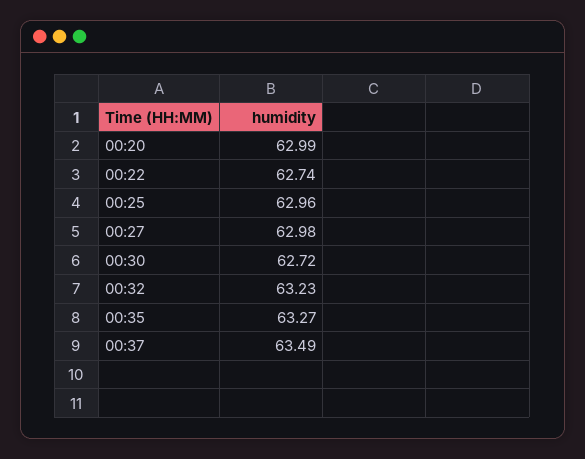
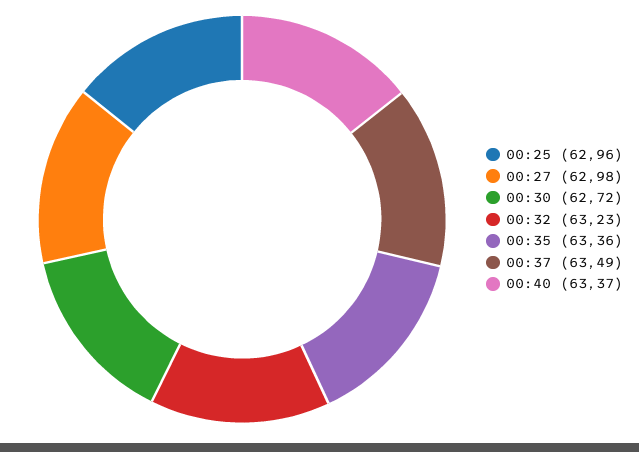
00:20: 62.99 -> none
00:22: 62.74 -> none
00:35: 63.27 -> 63.36
00:40: none -> 63.37

